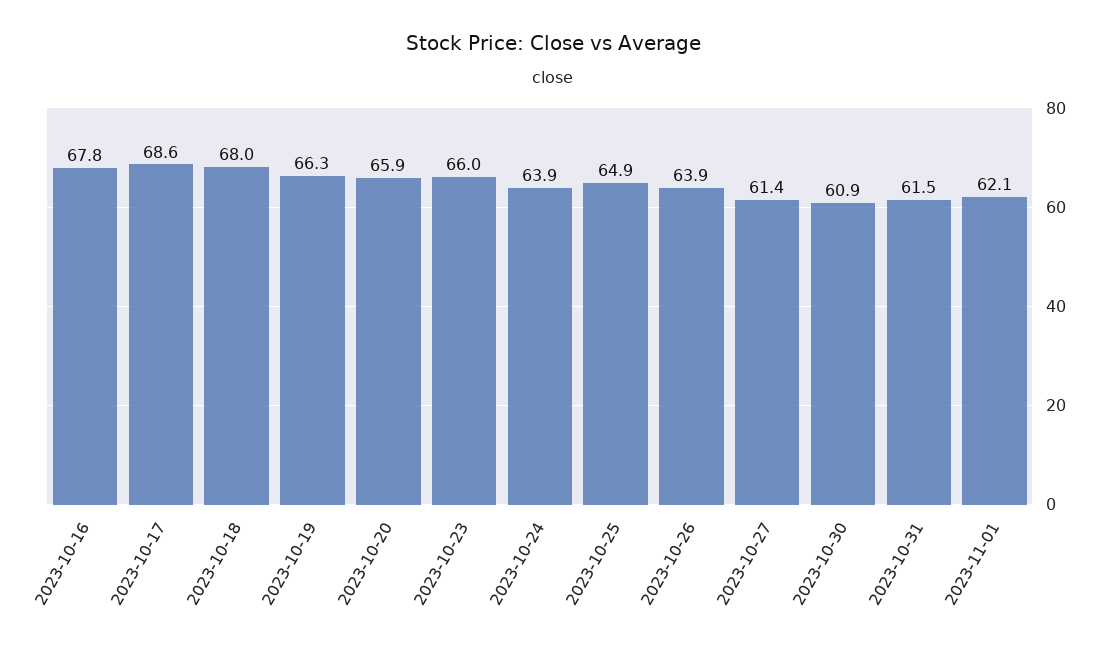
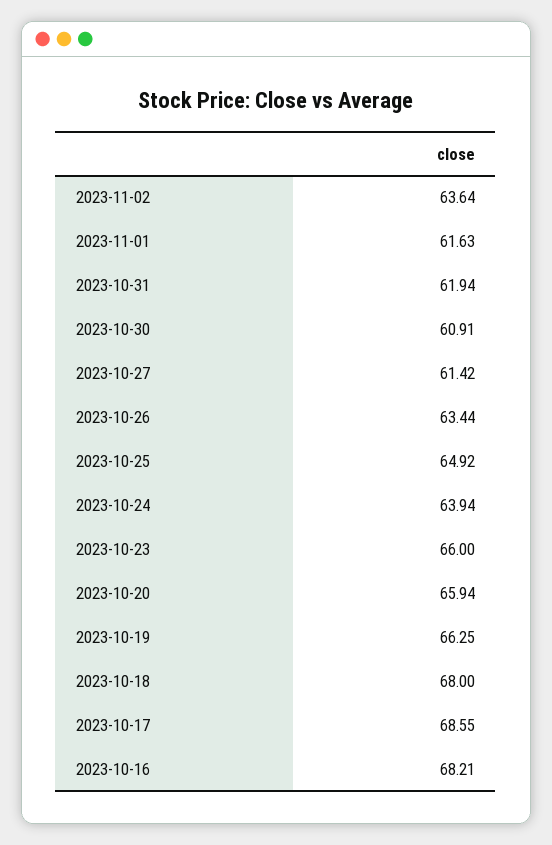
2023-10-16: 67.8 -> 68.21
2023-10-26: 63.9 -> 63.44
2023-10-31: 61.5 -> 61.94
2023-11-01: 62.1 -> 61.63
2023-11-02: none -> 63.64

